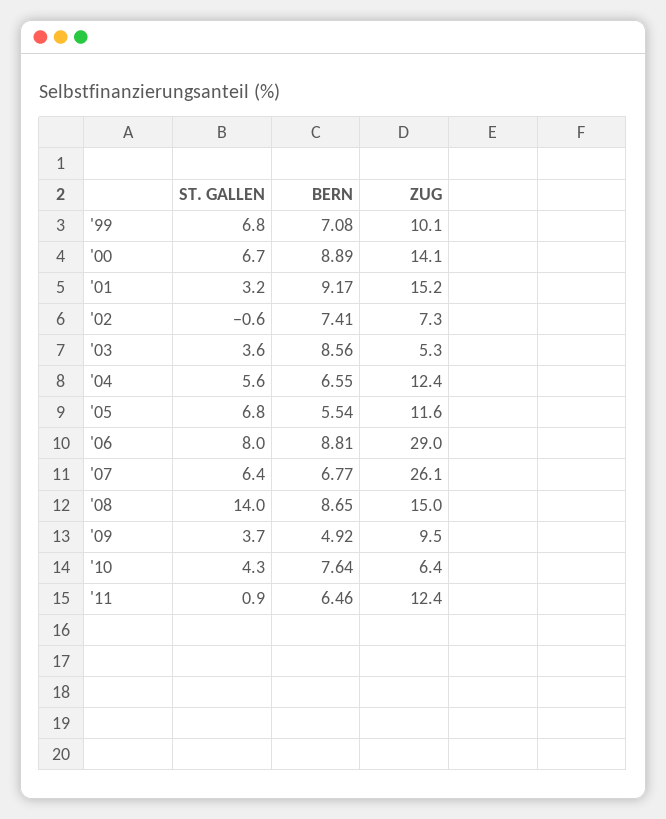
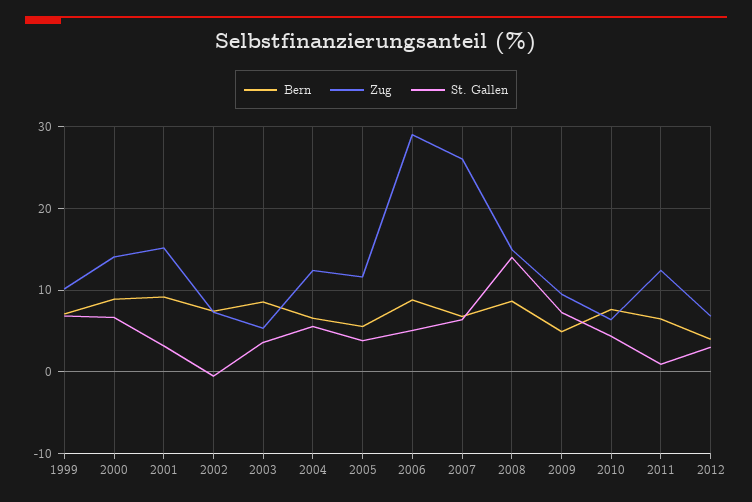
ST. GALLEN, '05: 6.8 -> 4
ST. GALLEN, '06: 8 -> 5
ST. GALLEN, '09: 3.7 -> 7
BERN, 2012: none -> 4
ZUG, 2012: none -> 7
ST. GALLEN, 2012: none -> 3

